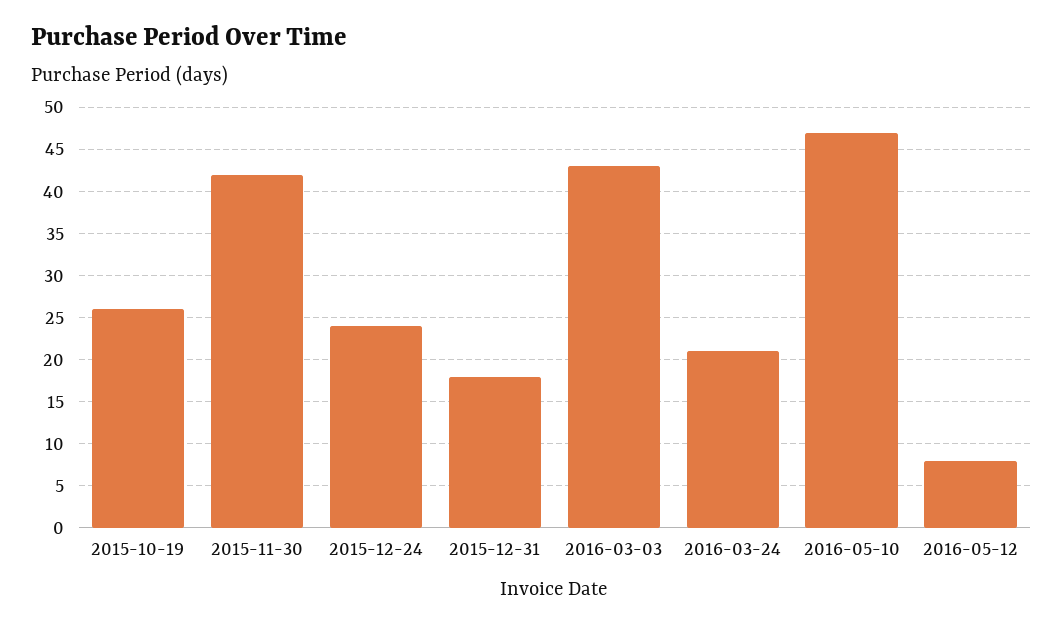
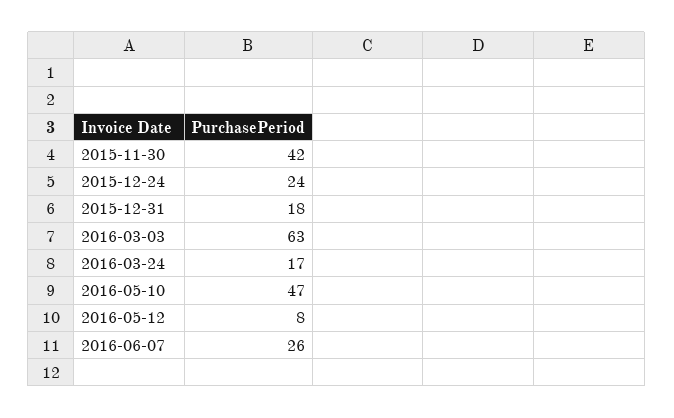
2015-10-19: 26 -> none
2016-03-03: 43 -> 63
2016-03-24: 21 -> 17
2016-06-07: none -> 26

